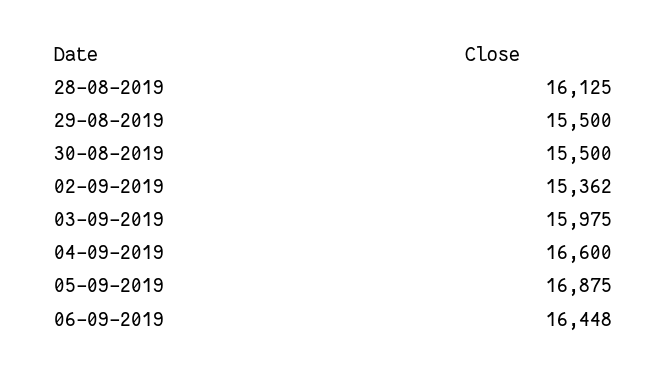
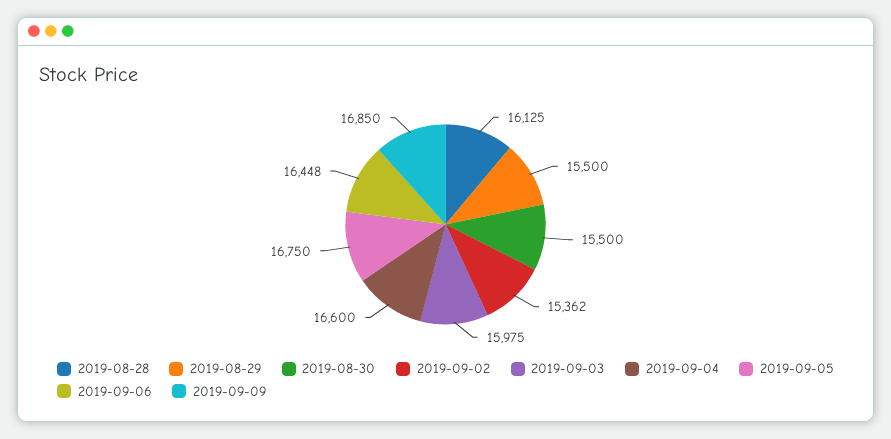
05-09-2019: 16875 -> 16750
2019-09-09: none -> 16850

